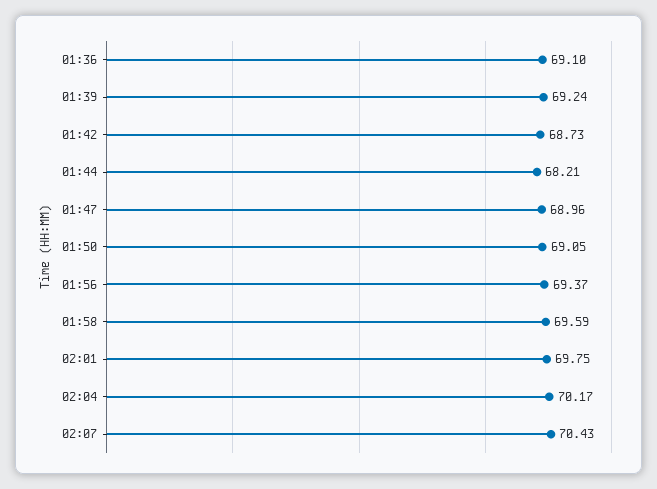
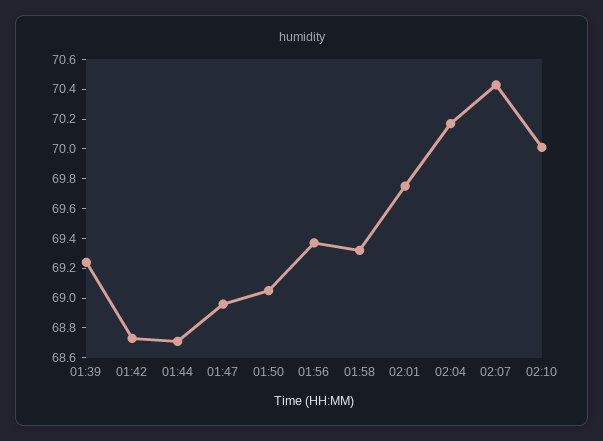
01:36: 69.1 -> none
01:44: 68.21 -> 68.7
01:58: 69.59 -> 69.3
02:10: none -> 70

